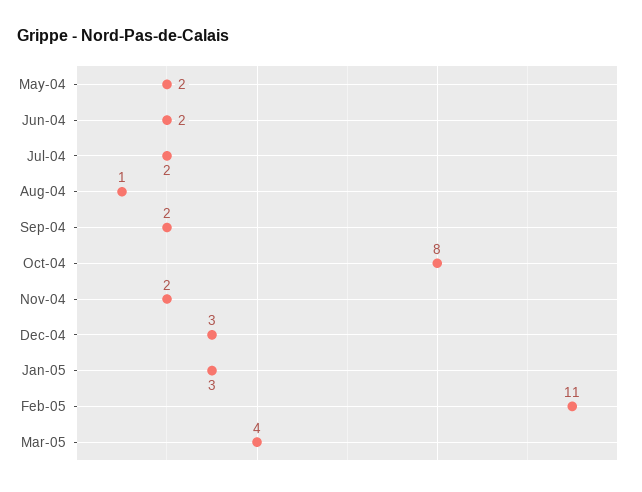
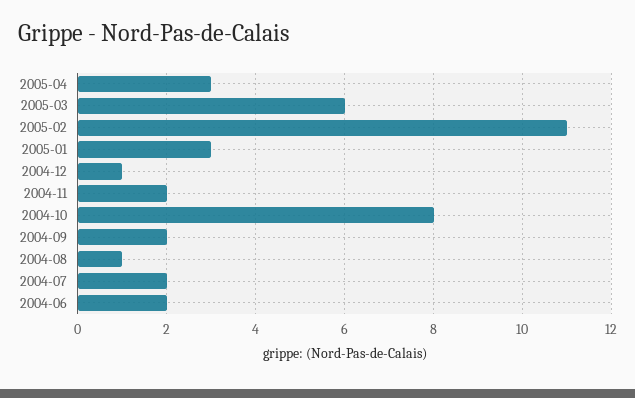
May-04: 2 -> none
Dec-04: 3 -> 1
Mar-05: 4 -> 6
2005-04: none -> 3

